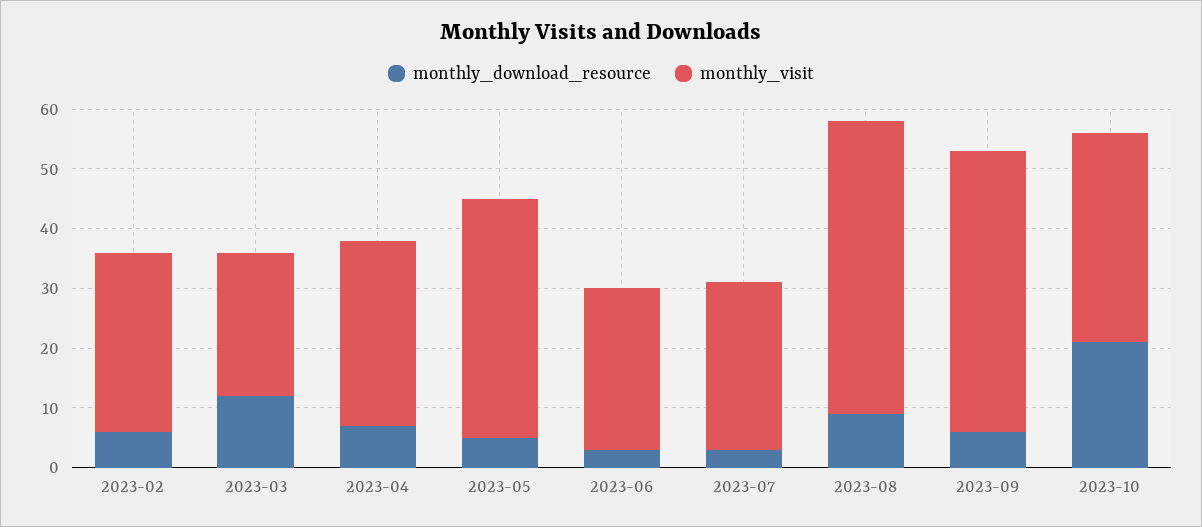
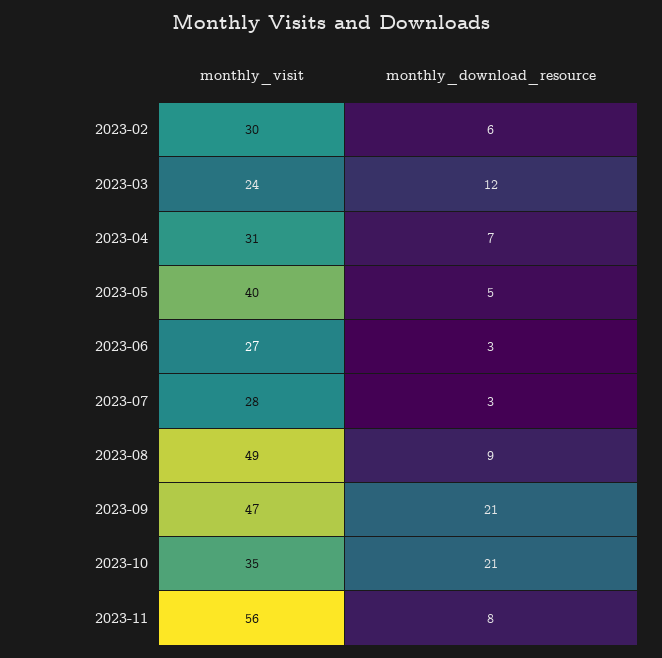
monthly_download_resource, 2023-09: 5 -> 21
monthly_visit, 2023-11: none -> 56
monthly_download_resource, 2023-11: none -> 8

